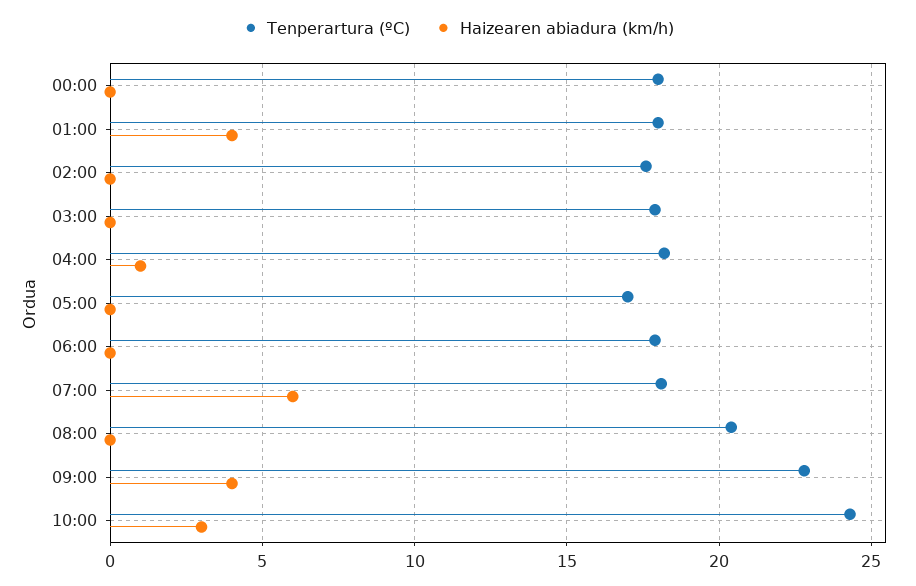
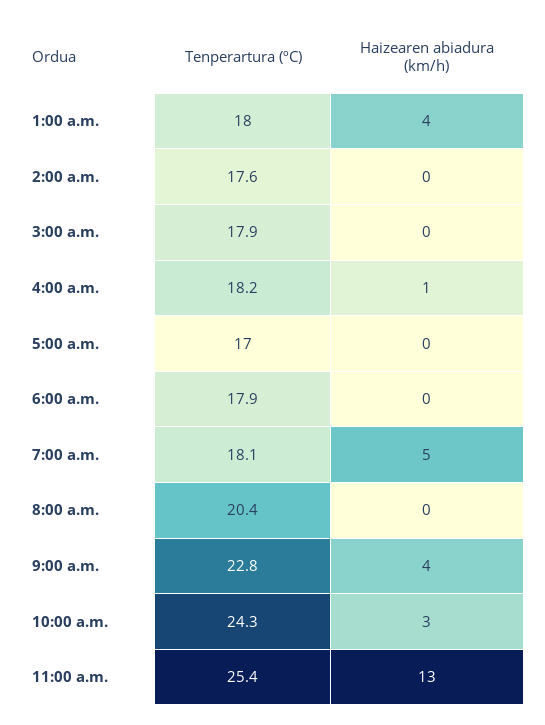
Tenperartura (ºC), 00:00: 18 -> none
Haizearen abiadura (km/h), 00:00: 0 -> none
Haizearen abiadura (km/h), 07:00: 6 -> 5
Tenperartura (ºC), 11:00 a.m.: none -> 25.4
Haizearen abiadura (km/h), 11:00 a.m.: none -> 13

